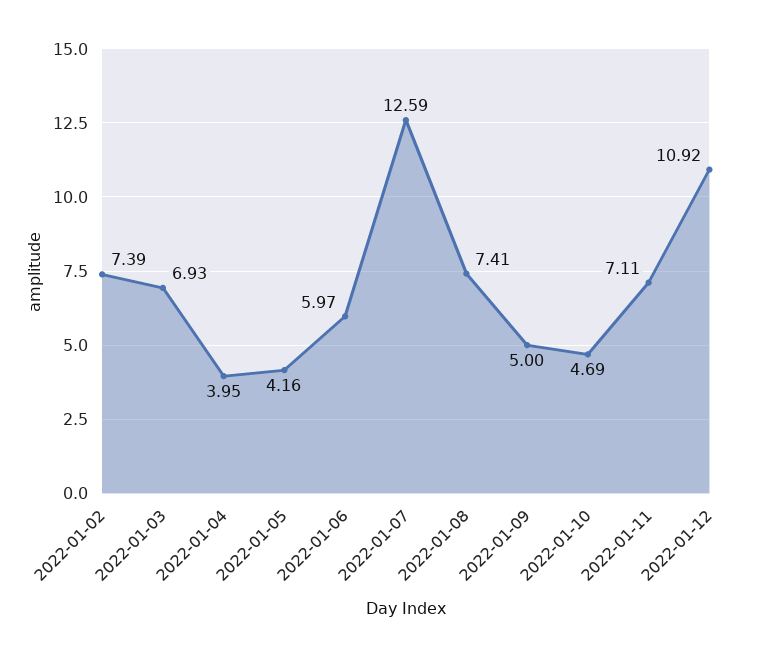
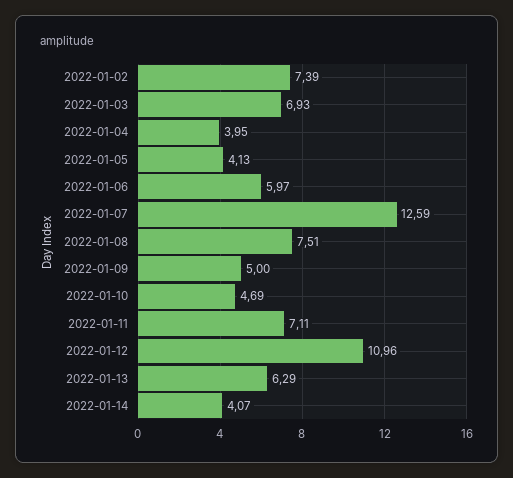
2022-01-05: 4.16 -> 4.13
2022-01-08: 7.41 -> 7.51
2022-01-12: 10.92 -> 10.96
2022-01-13: none -> 6.29
2022-01-14: none -> 4.07

